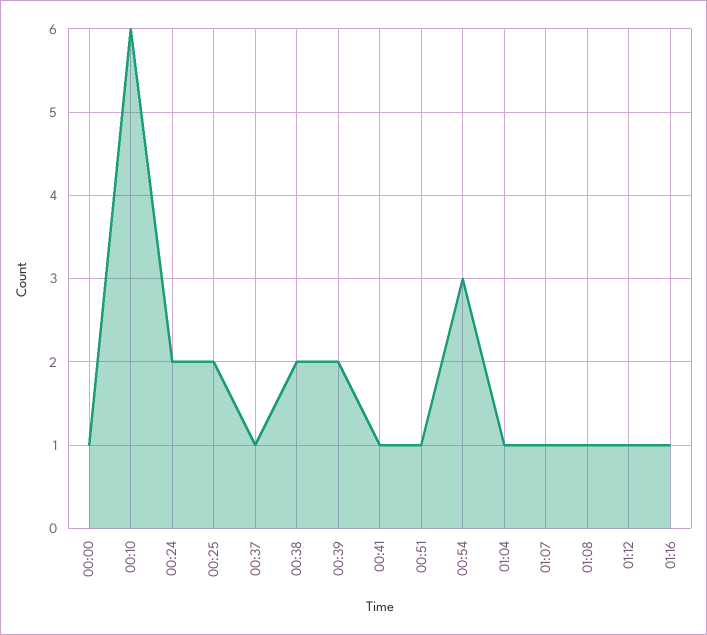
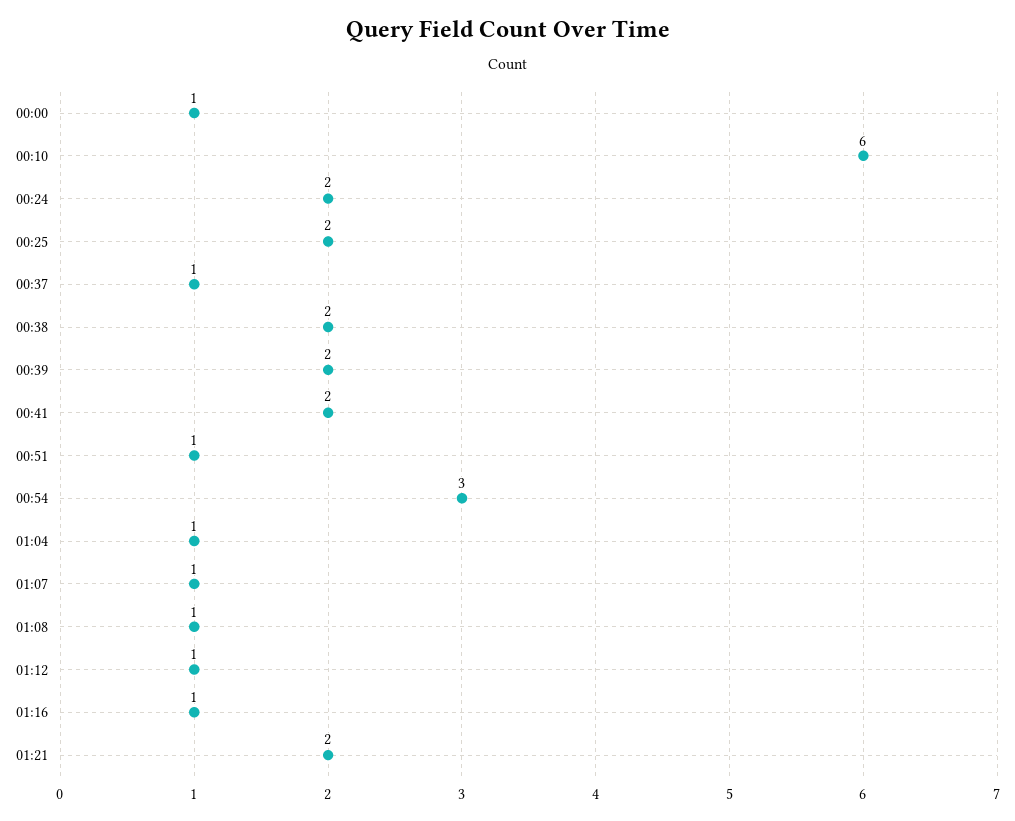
00:41: 1 -> 2
01:21: none -> 2

